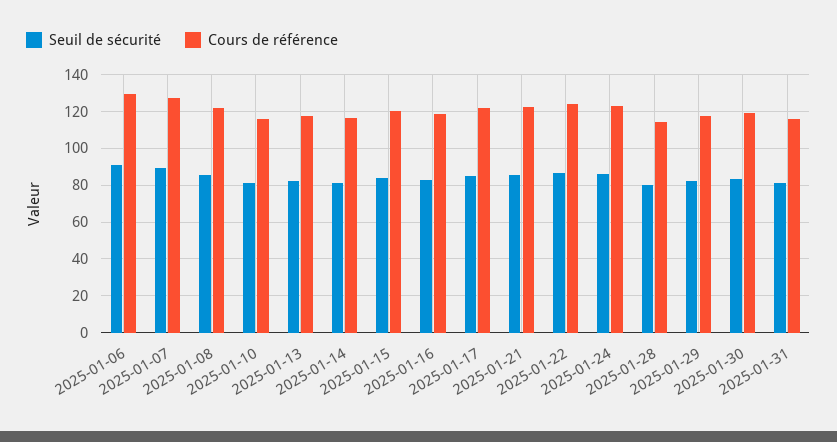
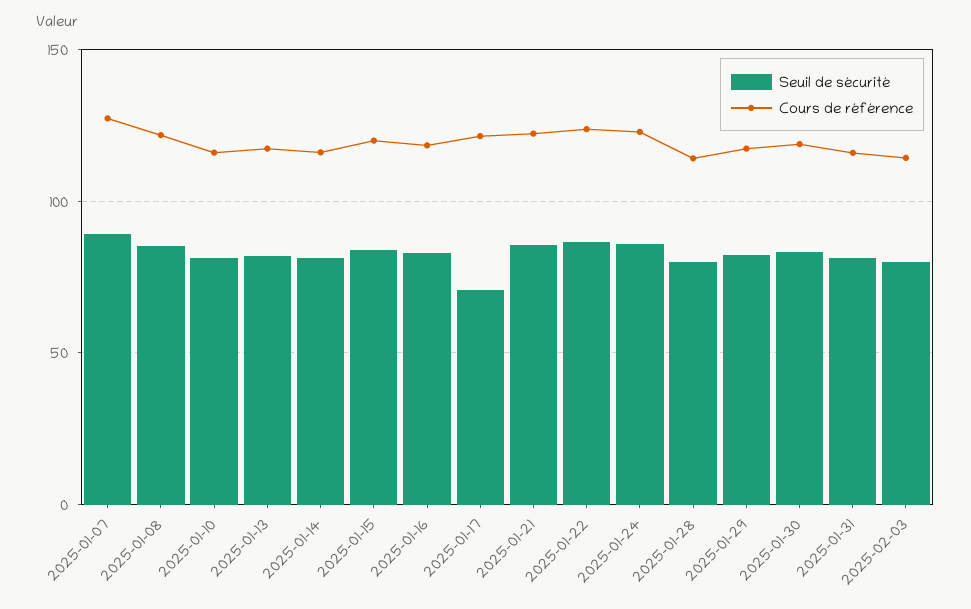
Seuil de sécurité, 2025-01-06: 90 -> none
Cours de référence, 2025-01-06: 130 -> none
Seuil de sécurité, 2025-01-17: 85 -> 70
Seuil de sécurité, 2025-02-03: none -> 80
Cours de référence, 2025-02-03: none -> 115

